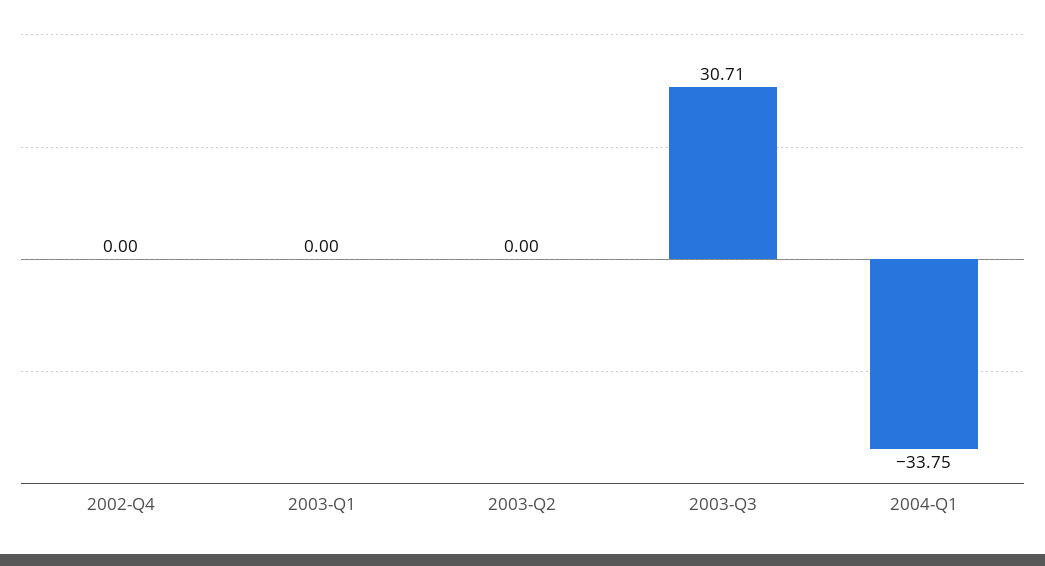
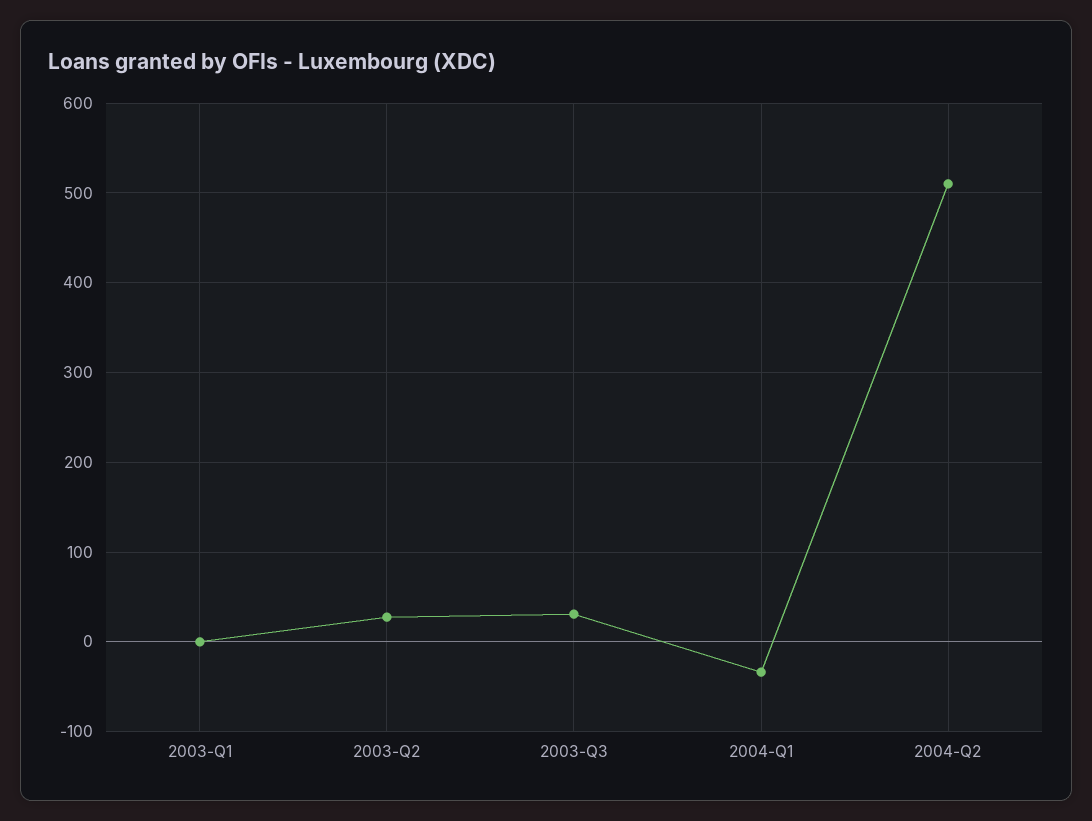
2002-Q4: 0 -> none
2003-Q2: 0 -> 30
2004-Q2: none -> 510

